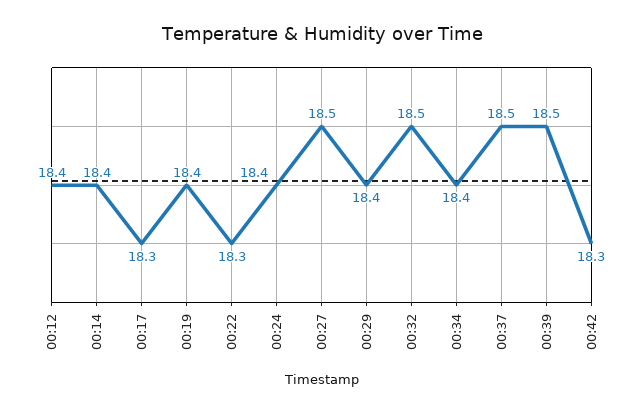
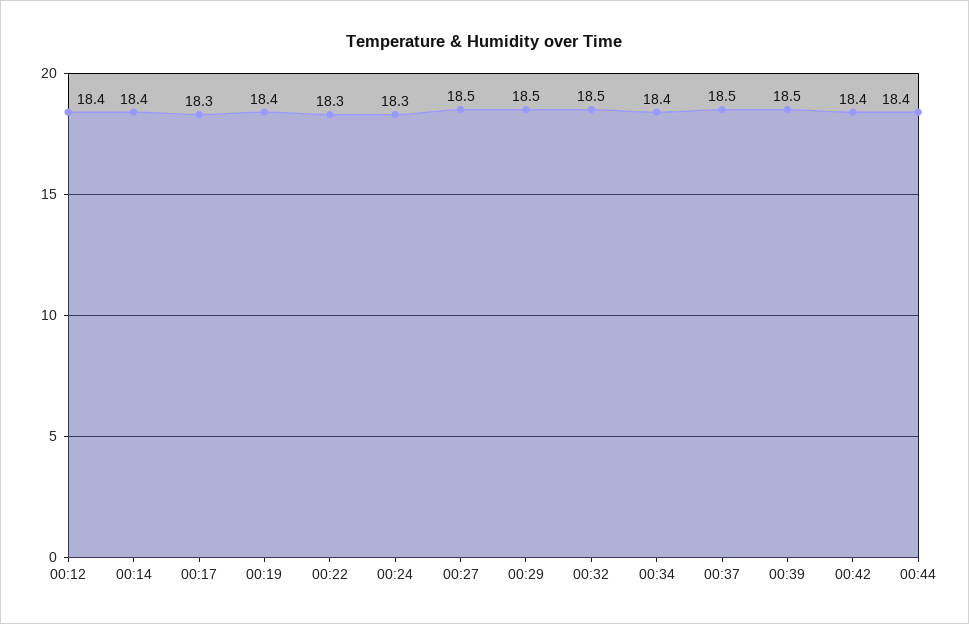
00:24: 18.4 -> 18.3
00:29: 18.4 -> 18.5
00:42: 18.3 -> 18.4
00:44: none -> 18.4

